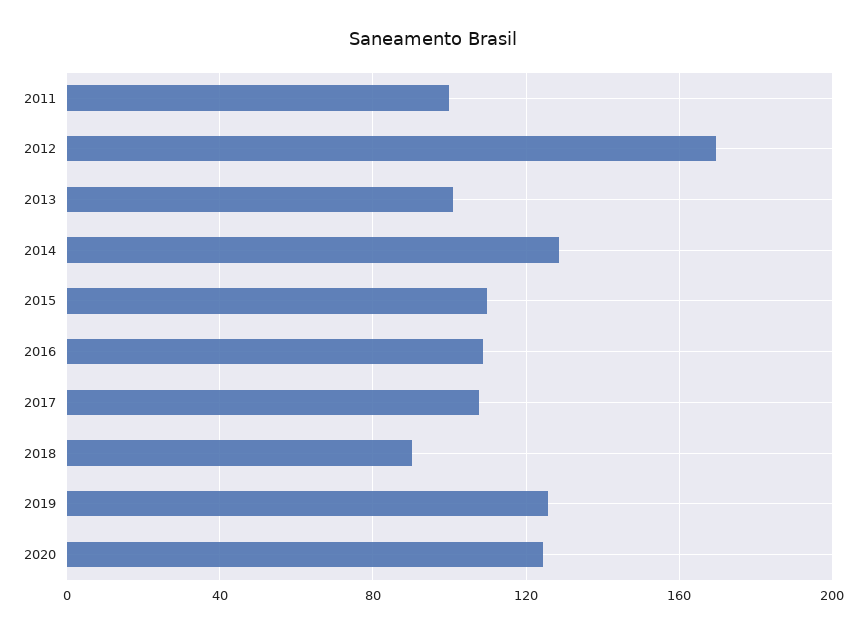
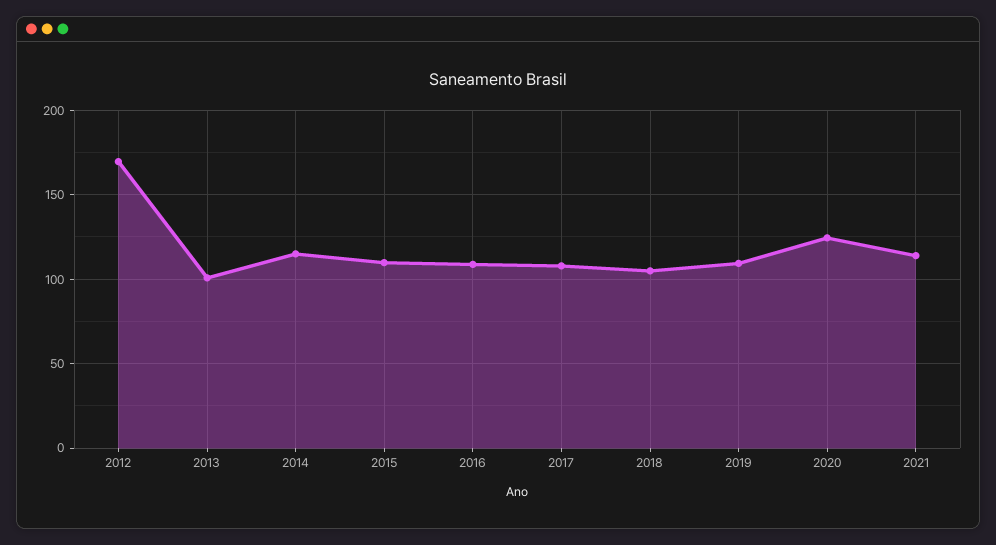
2011: 100 -> none
2014: 130 -> 115
2018: 90 -> 105
2019: 125 -> 110
2021: none -> 115

